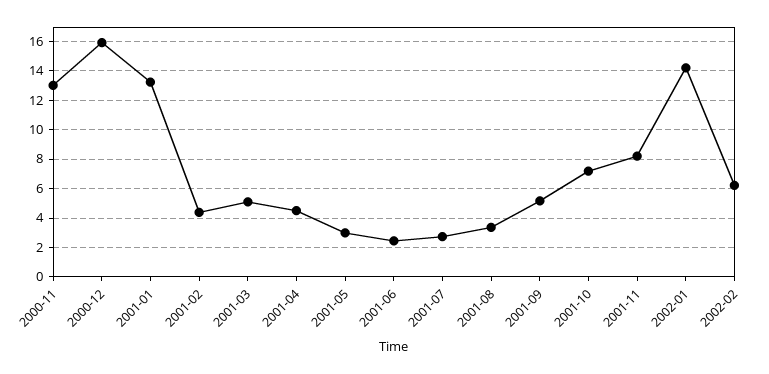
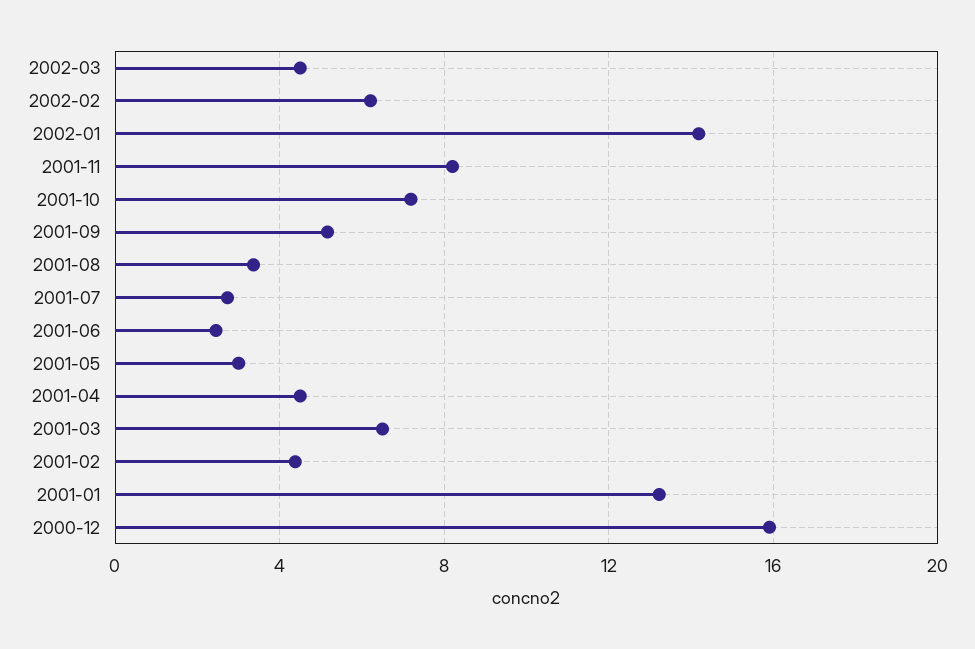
2000-11: 13 -> none
2001-03: 5 -> 6.5
2002-03: none -> 4.5

